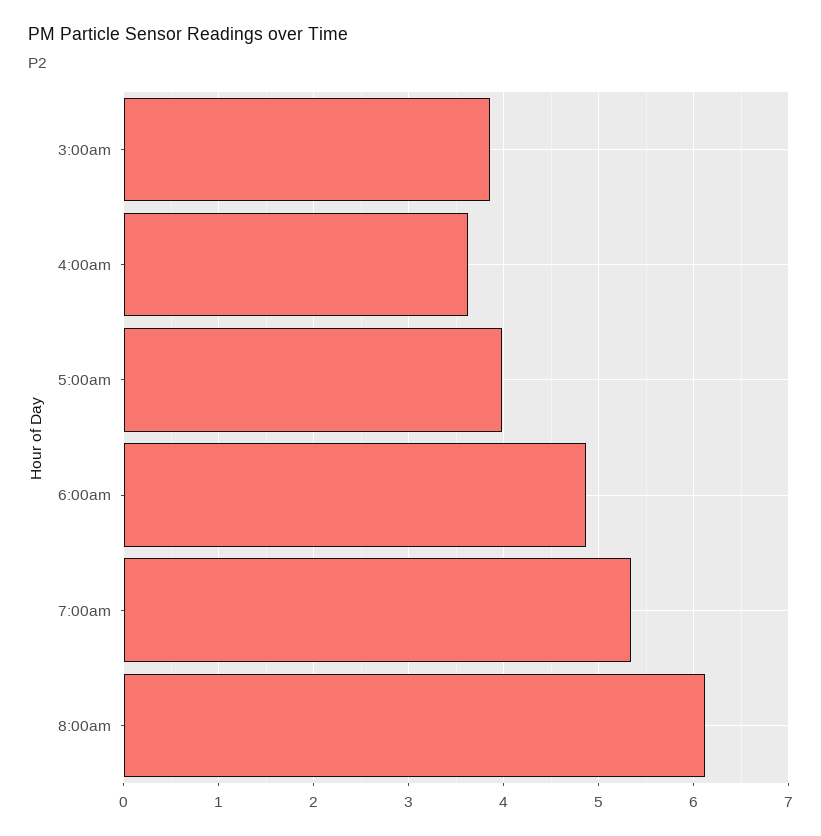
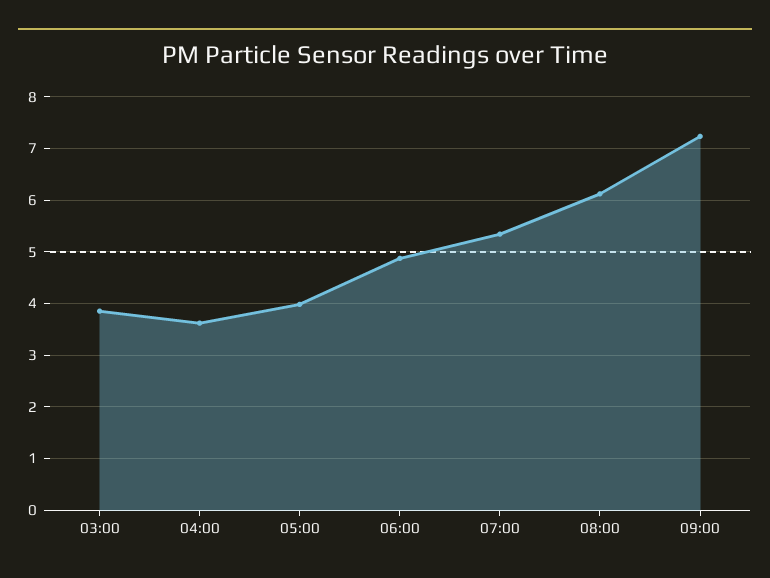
09:00: none -> 7.2

